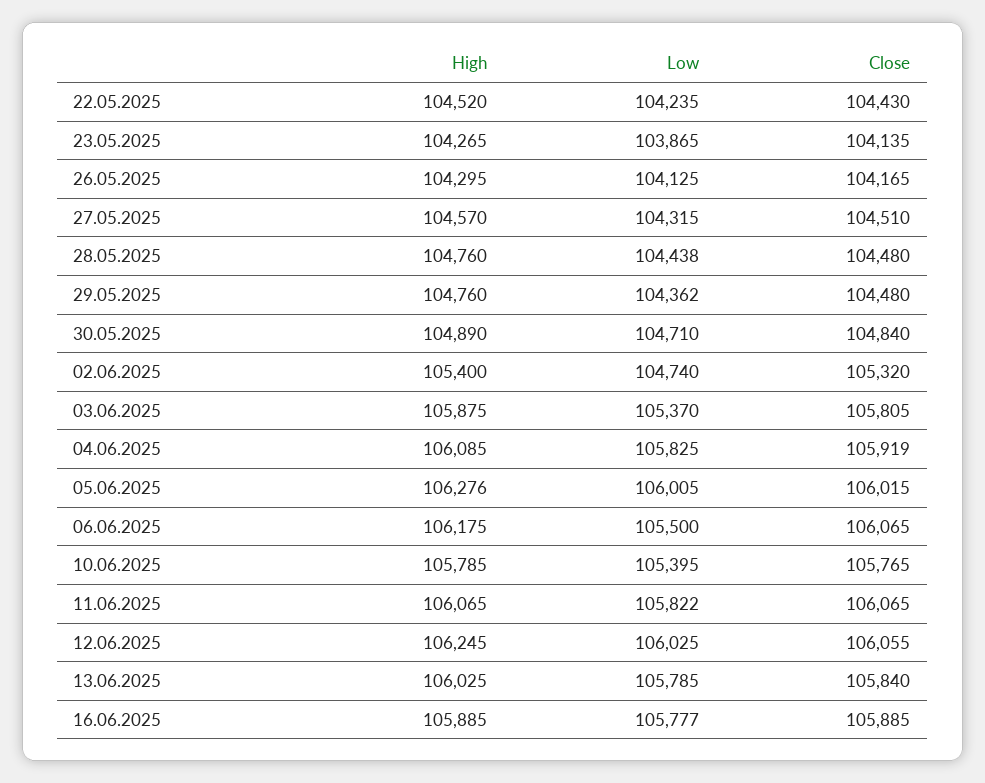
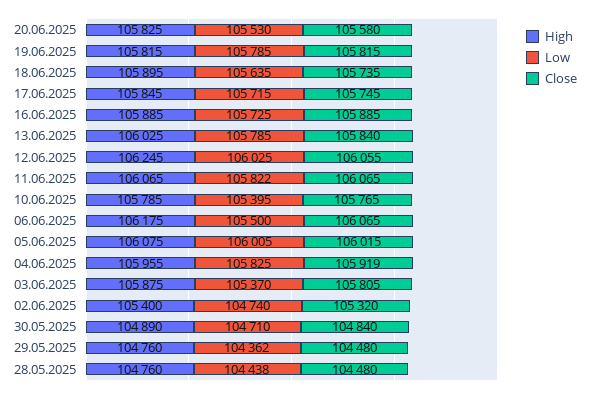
High, 22.05.2025: 104520 -> none
Low, 22.05.2025: 104235 -> none
Close, 22.05.2025: 104430 -> none
High, 23.05.2025: 104265 -> none
Low, 23.05.2025: 103865 -> none
Close, 23.05.2025: 104135 -> none
High, 26.05.2025: 104295 -> none
Low, 26.05.2025: 104125 -> none
Close, 26.05.2025: 104165 -> none
High, 27.05.2025: 104570 -> none
Low, 27.05.2025: 104315 -> none
Close, 27.05.2025: 104510 -> none
High, 04.06.2025: 106085 -> 105955
High, 05.06.2025: 106276 -> 106075
Low, 16.06.2025: 105777 -> 105725
High, 20.06.2025: none -> 105825
Low, 20.06.2025: none -> 105530
Close, 20.06.2025: none -> 105580
High, 19.06.2025: none -> 105815
Low, 19.06.2025: none -> 105785
Close, 19.06.2025: none -> 105815
High, 18.06.2025: none -> 105895
Low, 18.06.2025: none -> 105635
Close, 18.06.2025: none -> 105735
High, 17.06.2025: none -> 105845
Low, 17.06.2025: none -> 105715
Close, 17.06.2025: none -> 105745

